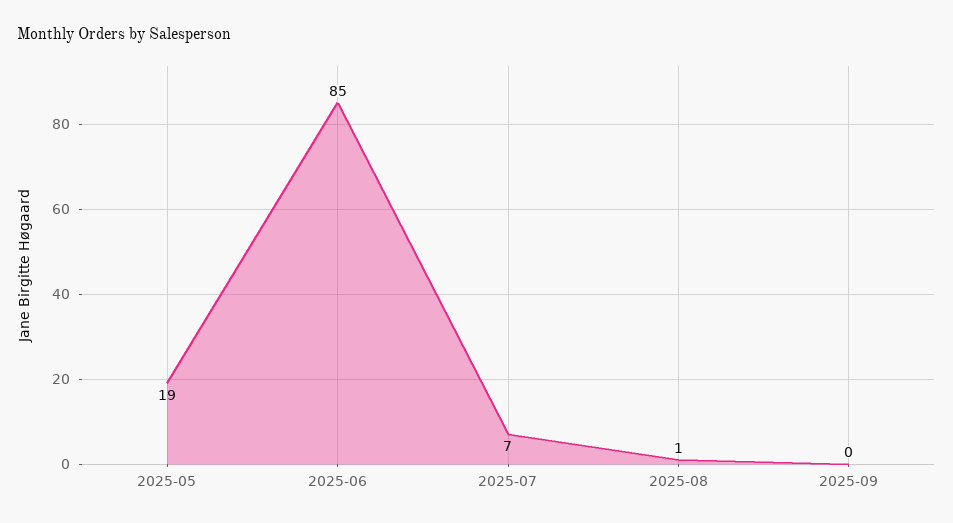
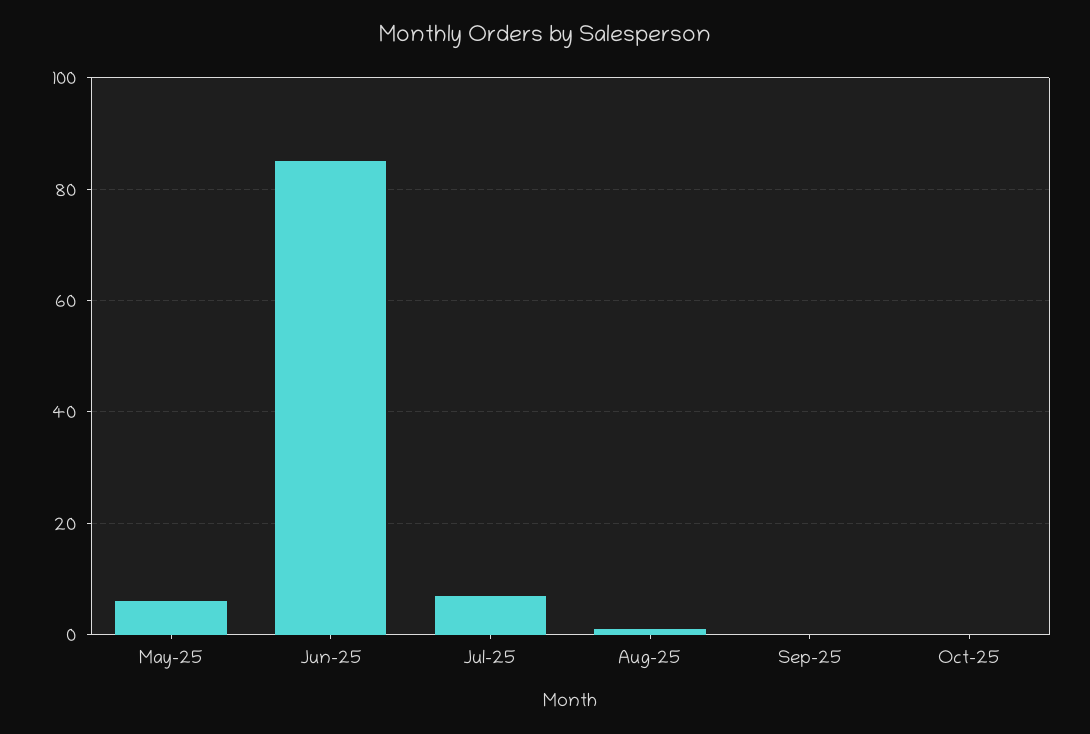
2025-05: 19 -> 5
Oct-25: none -> 0

